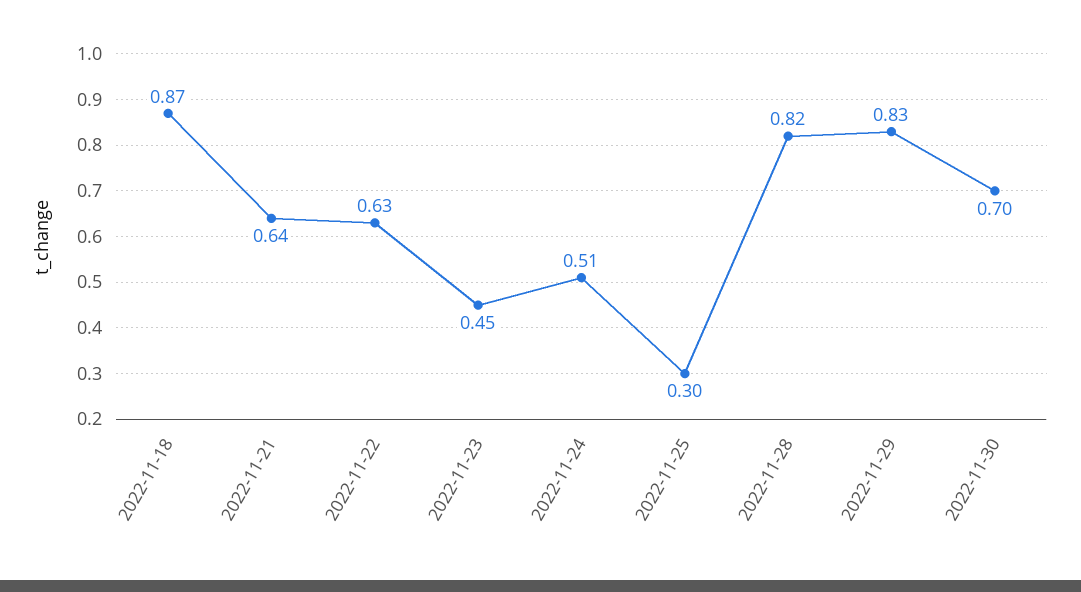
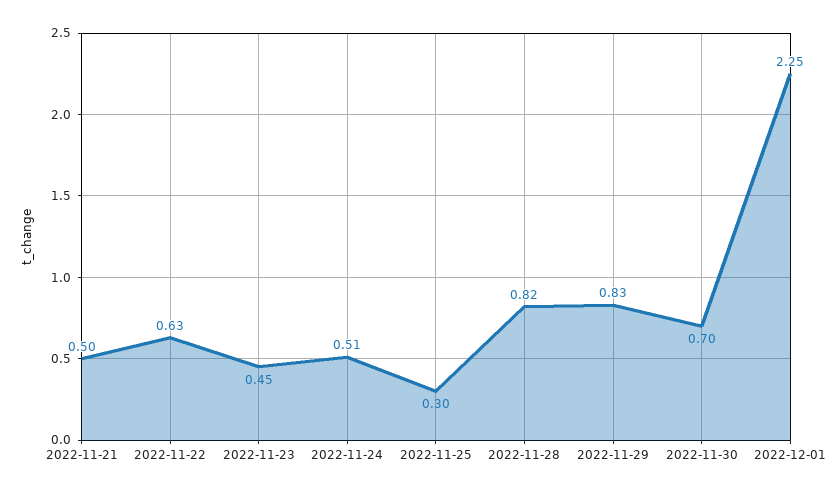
2022-11-18: 0.87 -> none
2022-11-21: 0.64 -> 0.5
2022-12-01: none -> 2.25

